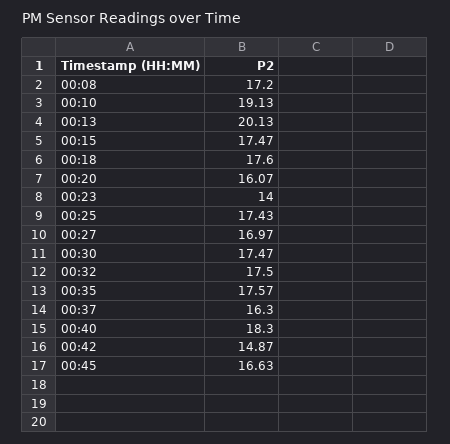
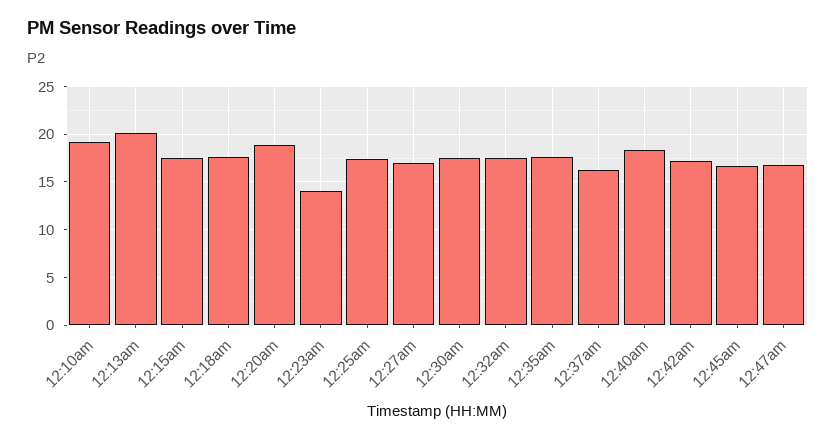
00:08: 17.2 -> none
00:20: 16.07 -> 19
00:42: 14.87 -> 17
12:47am: none -> 17

